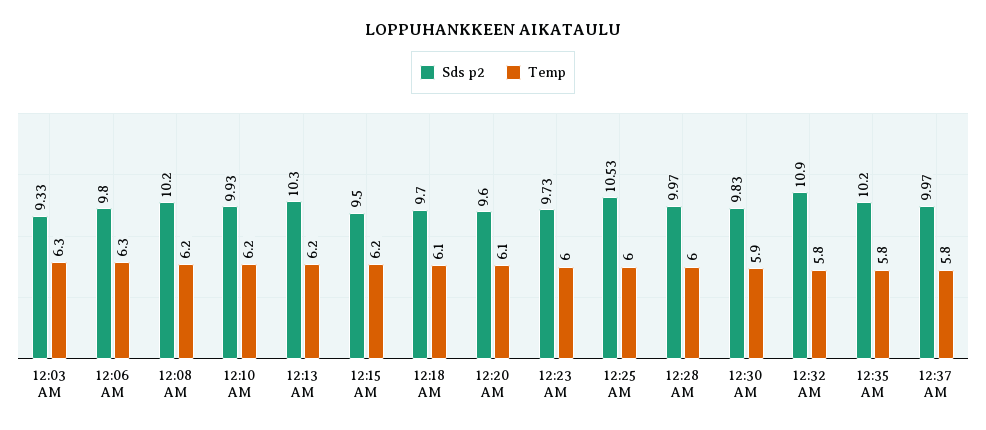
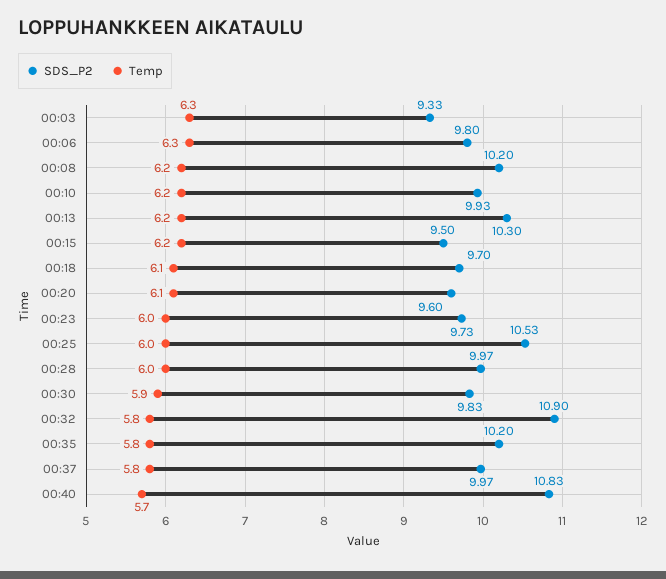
Sds p2, 00:40: none -> 10.83
Temp, 00:40: none -> 5.7

